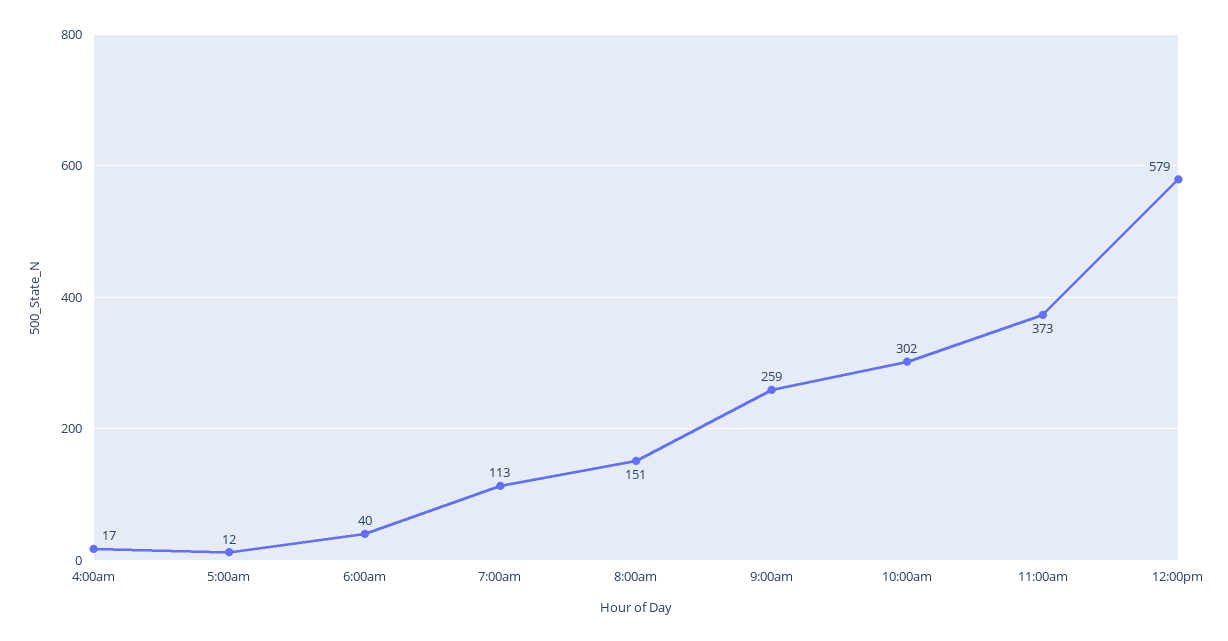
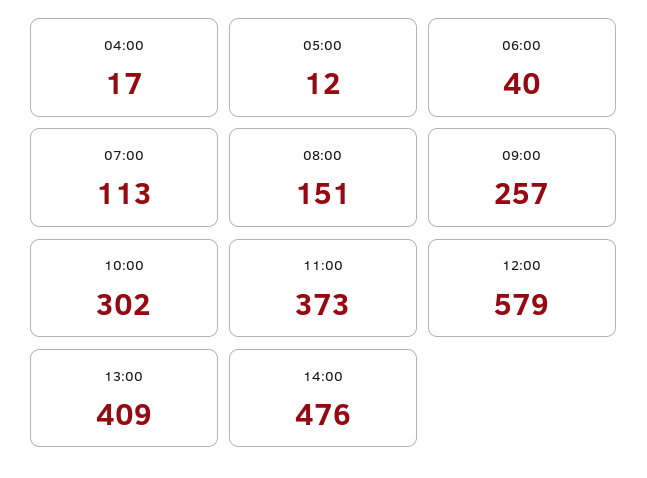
9:00am: 259 -> 257
13:00: none -> 409
14:00: none -> 476

